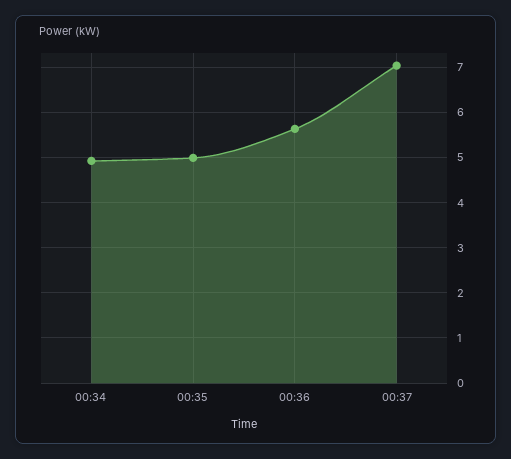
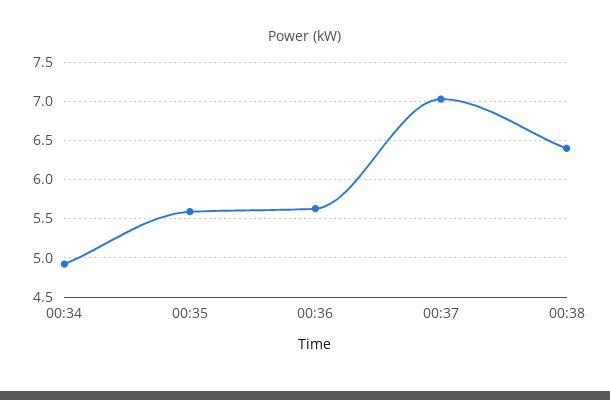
00:35: 5 -> 5.6
00:38: none -> 6.4

